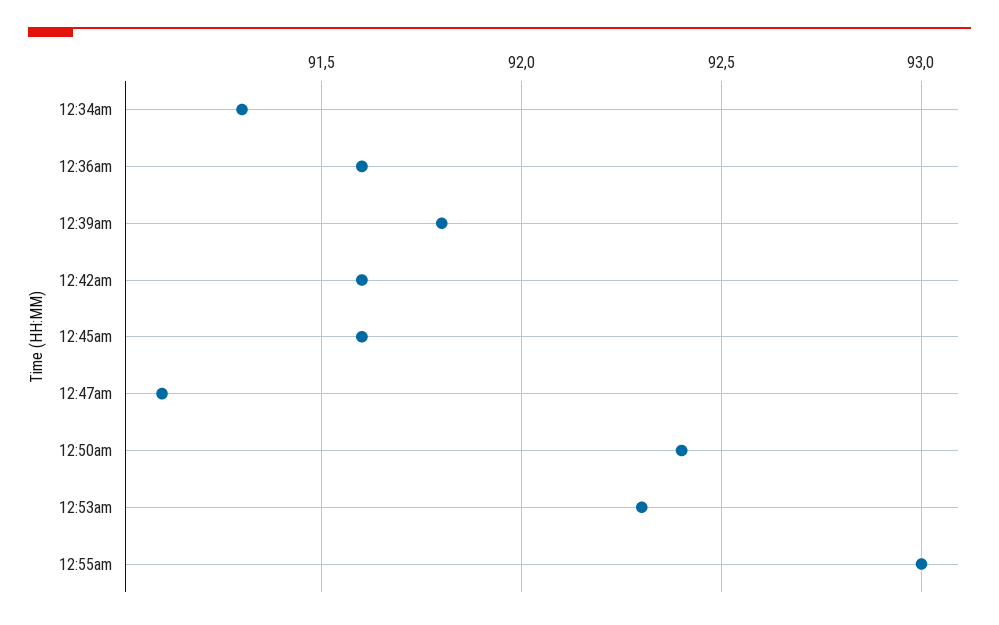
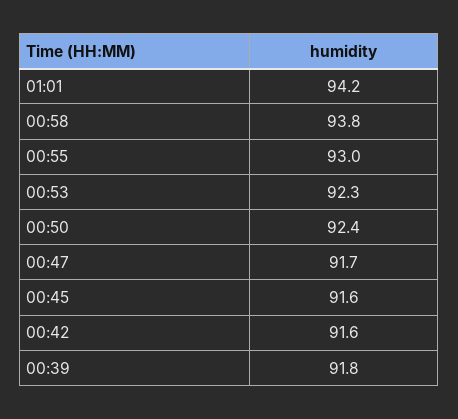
12:34am: 91.3 -> none
12:36am: 91.6 -> none
12:47am: 91.1 -> 91.7
01:01: none -> 94.2
00:58: none -> 93.8

